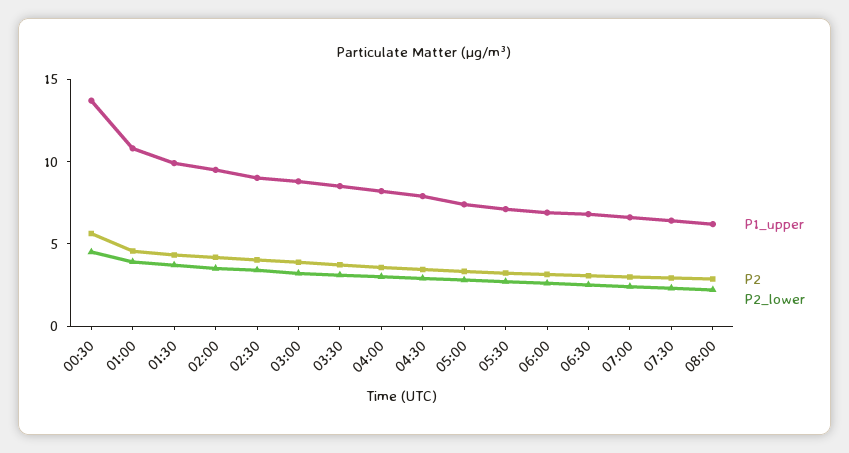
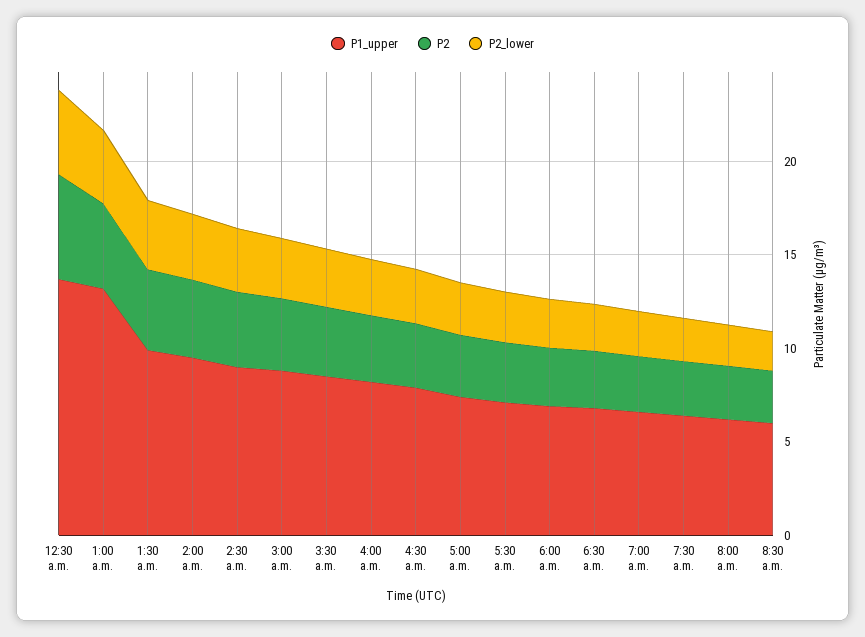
P1_upper, 01:00: 11 -> 13
P1_upper, 8:30 a.m.: none -> 6
P2, 8:30 a.m.: none -> 3
P2_lower, 8:30 a.m.: none -> 2

